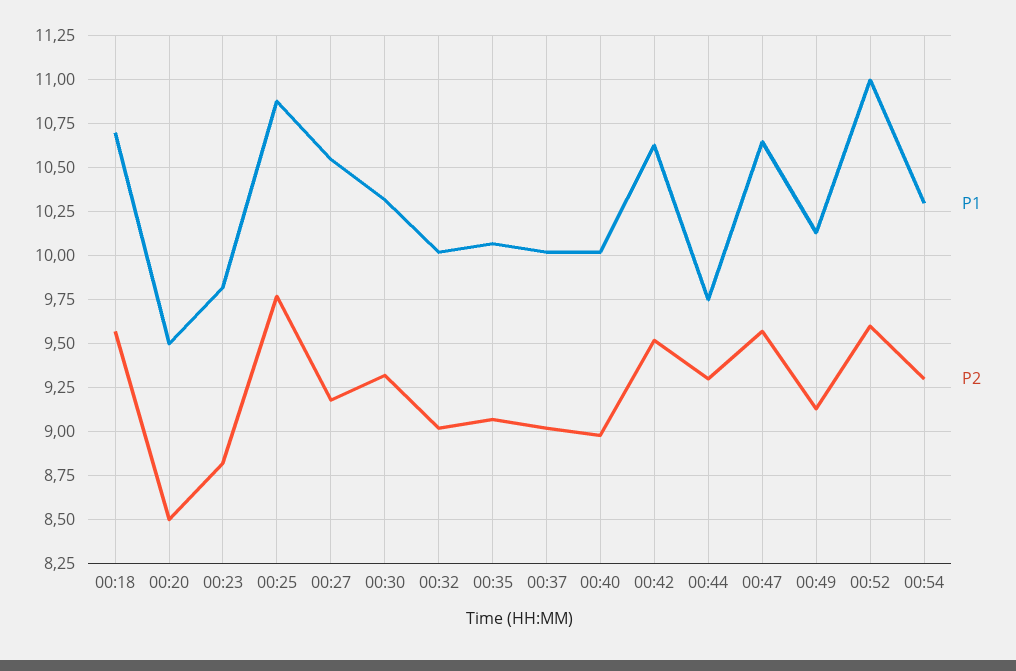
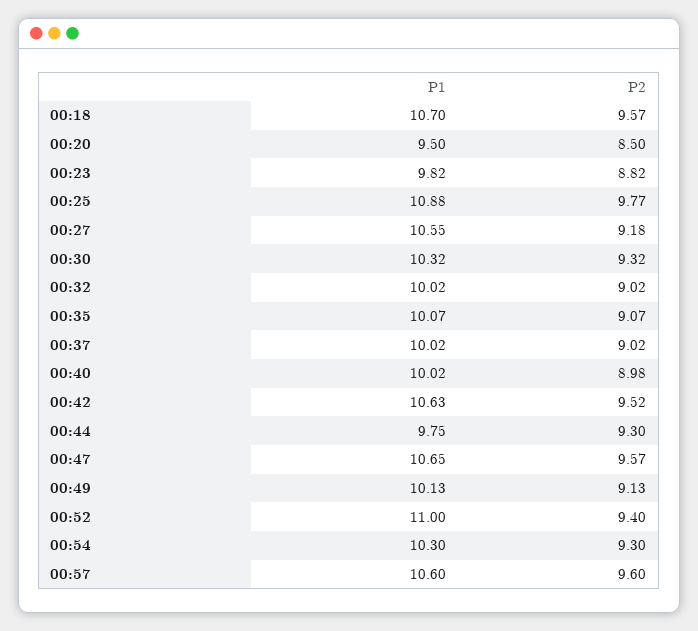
P2, 00:52: 9.6 -> 9.4
P1, 00:57: none -> 10.6
P2, 00:57: none -> 9.6

